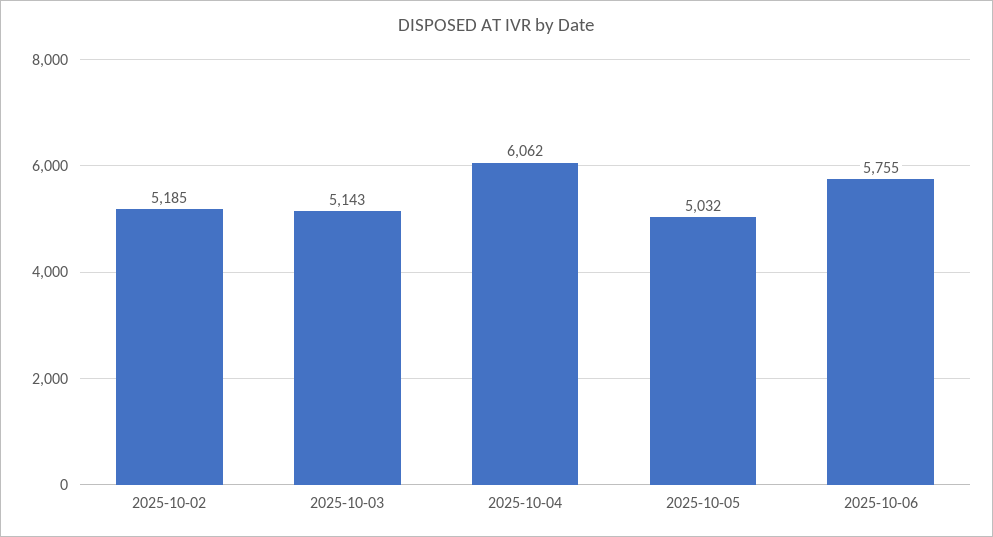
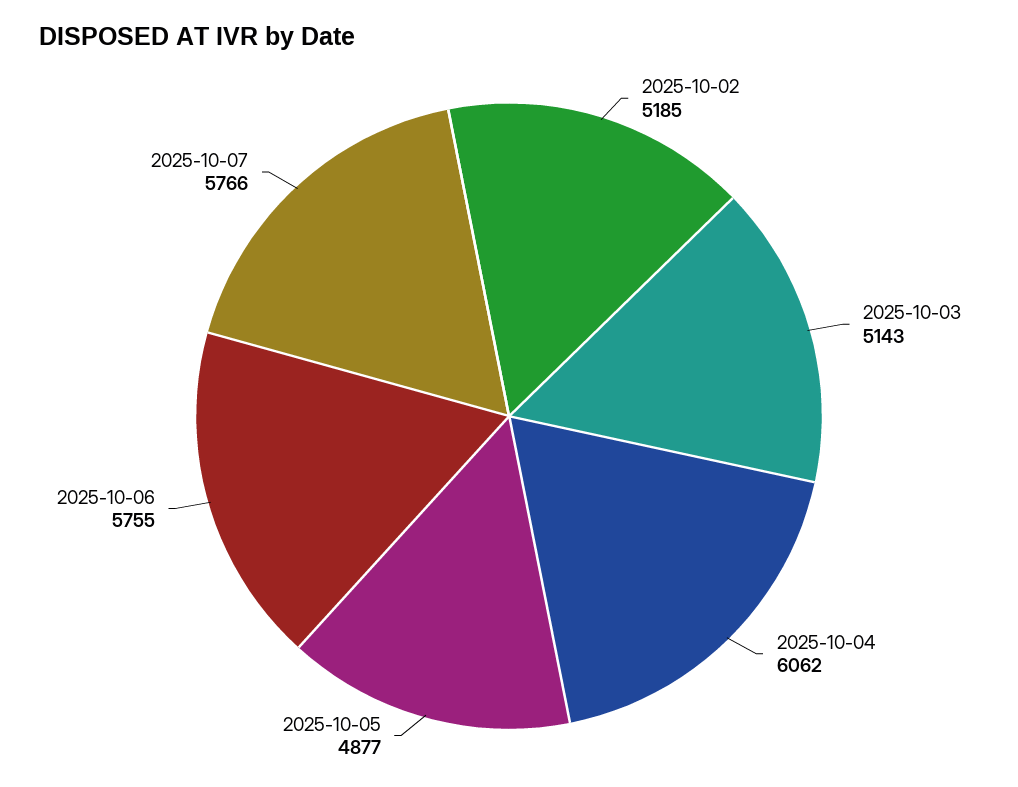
2025-10-05: 5032 -> 4877
2025-10-07: none -> 5766

